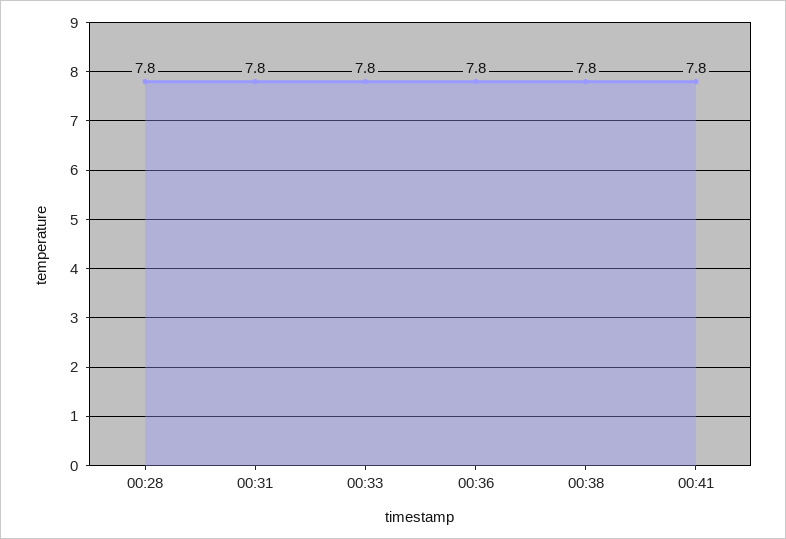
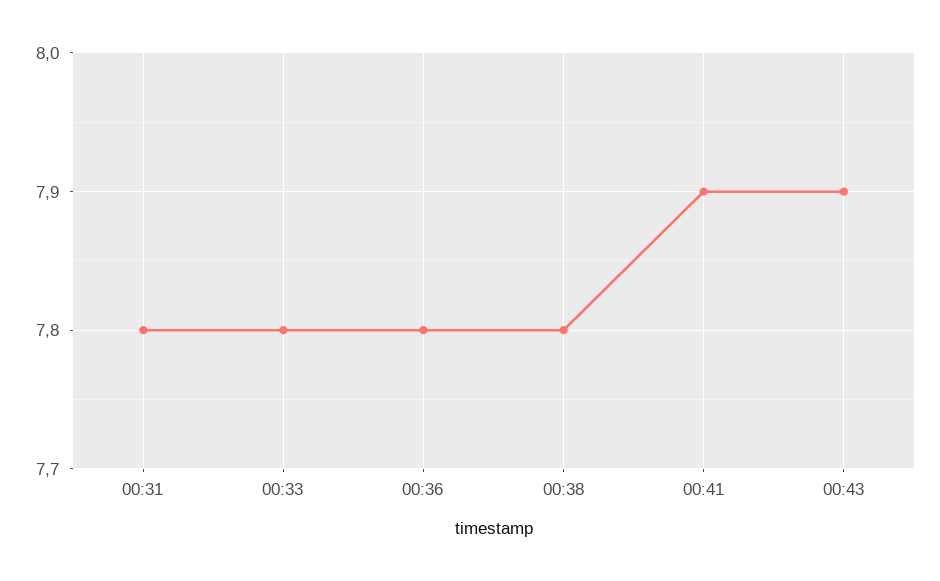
00:28: 7.8 -> none
00:41: 7.8 -> 7.9
00:43: none -> 7.9

